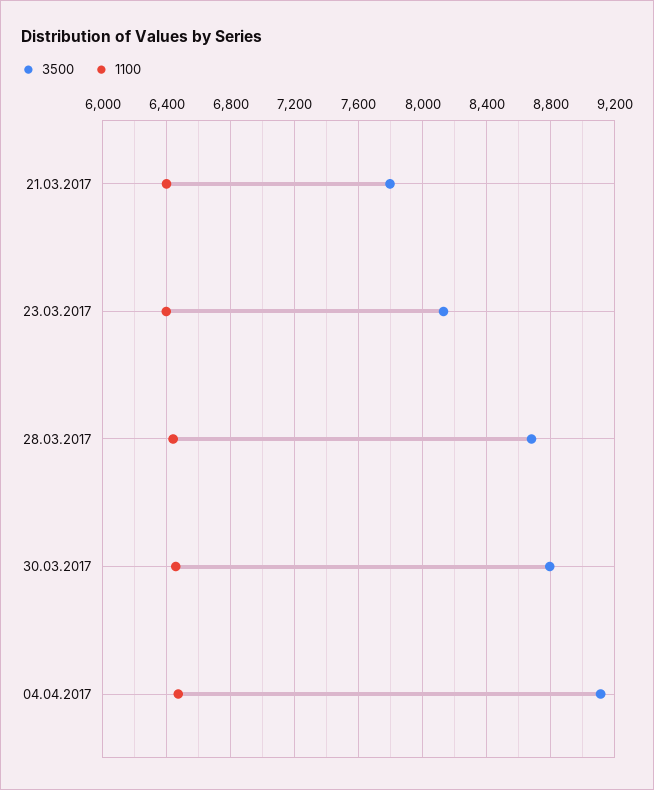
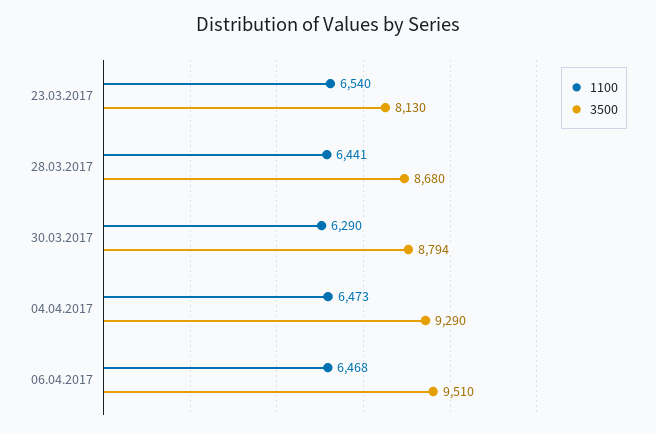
3500, 21.03.2017: 7800 -> none
1100, 21.03.2017: 6400 -> none
1100, 23.03.2017: 6400 -> 6540
1100, 30.03.2017: 6450 -> 6290
3500, 04.04.2017: 9100 -> 9290
1100, 06.04.2017: none -> 6468
3500, 06.04.2017: none -> 9510

